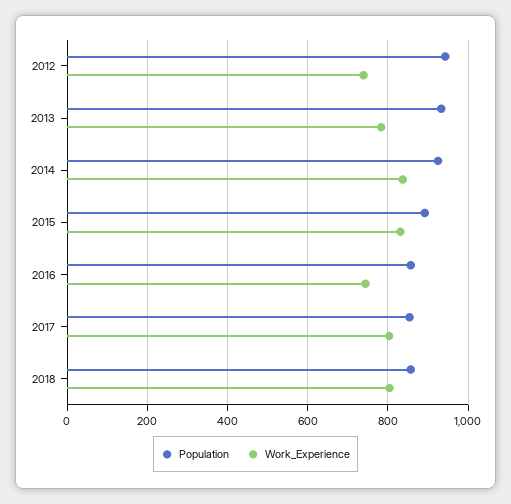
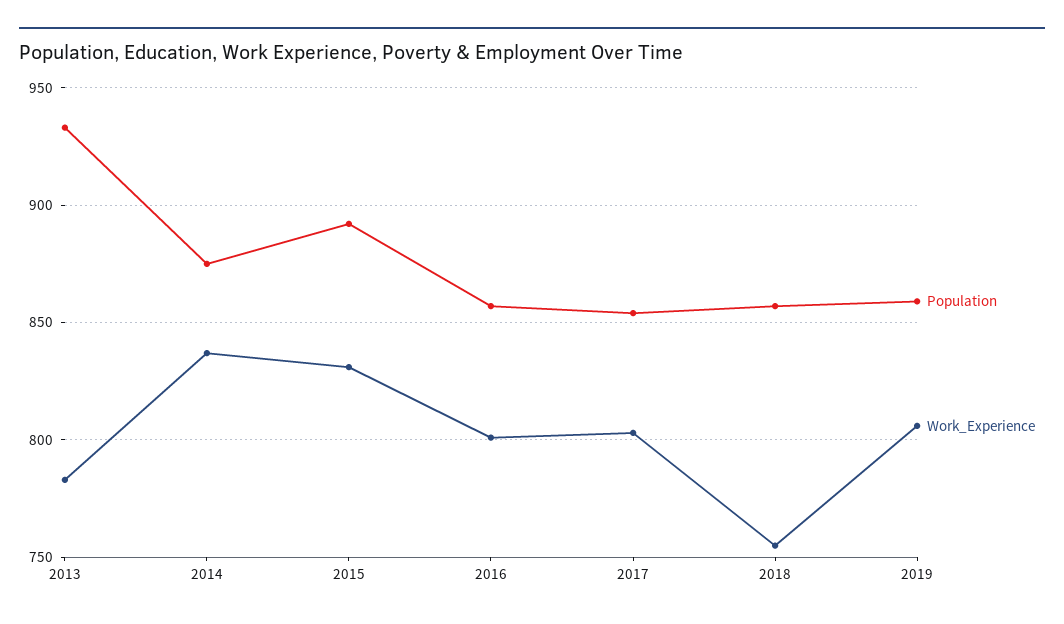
Population, 2012: 940 -> none
Work_Experience, 2012: 740 -> none
Population, 2014: 920 -> 875
Work_Experience, 2016: 740 -> 800
Work_Experience, 2018: 800 -> 755
Population, 2019: none -> 860
Work_Experience, 2019: none -> 805

